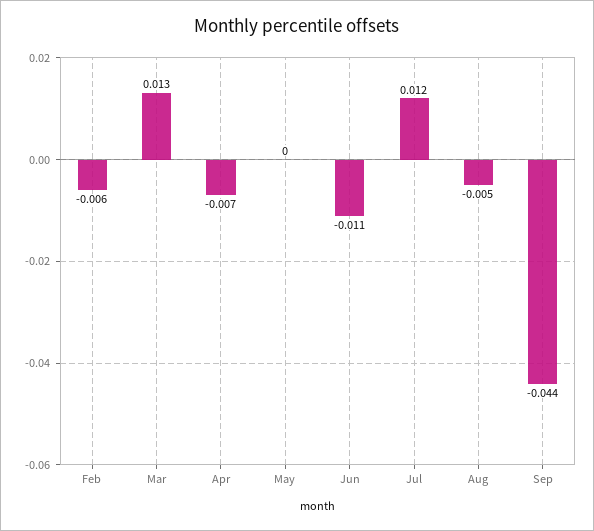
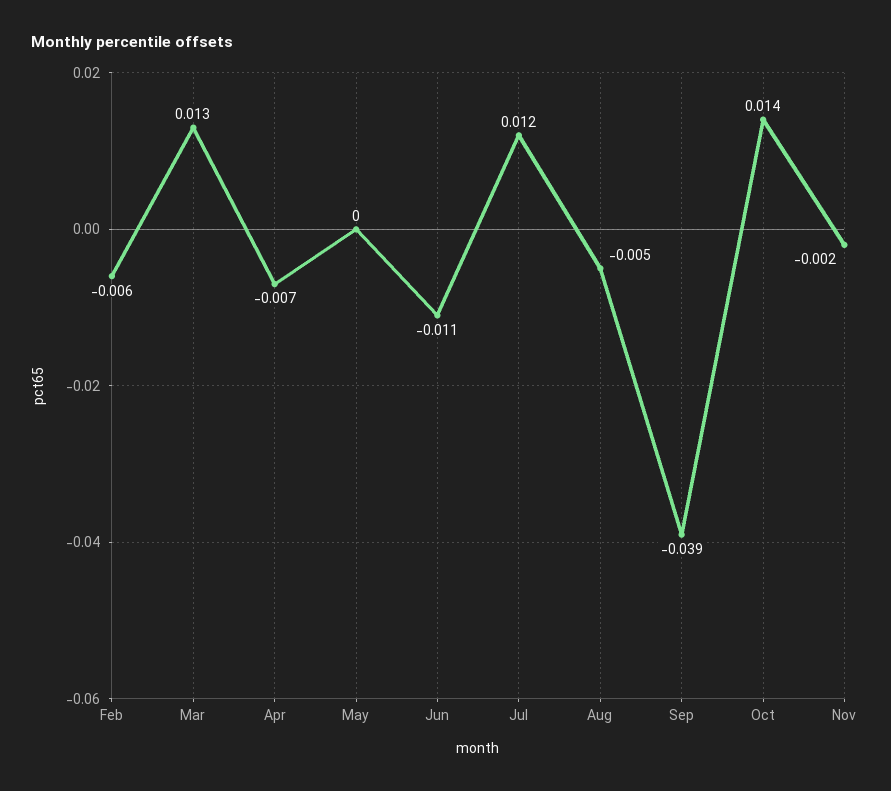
Sep: -0.044 -> -0.039
Oct: none -> 0.014
Nov: none -> -0.002

